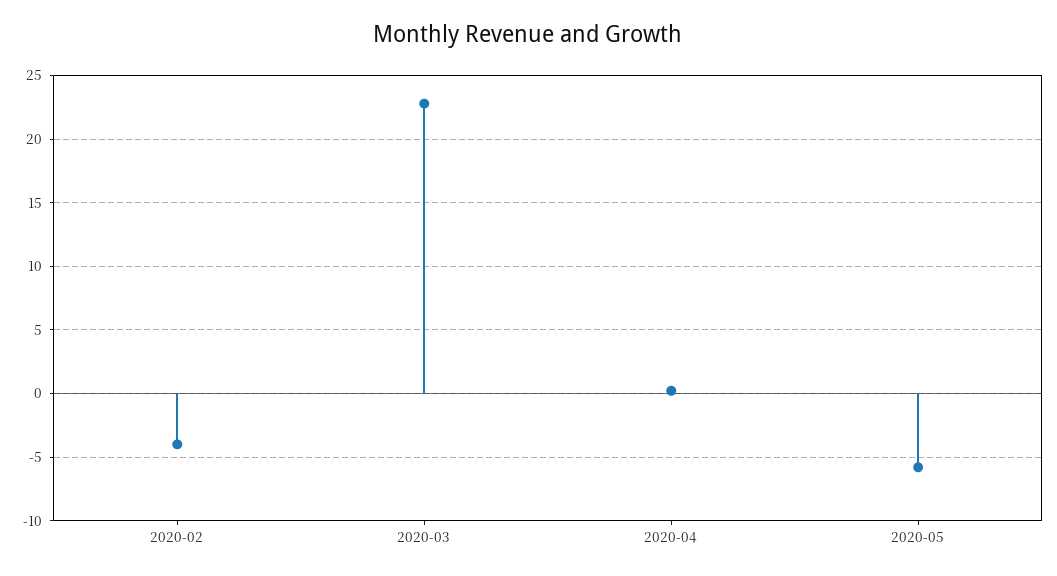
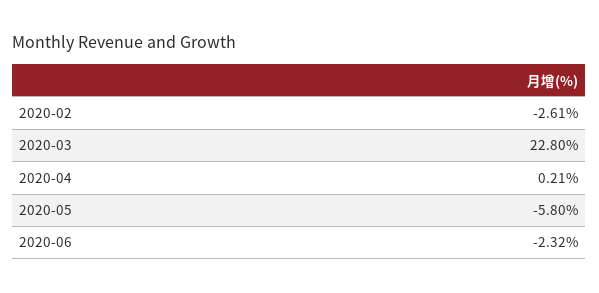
2020-02: -4 -> -2.61
2020-06: none -> -2.32

